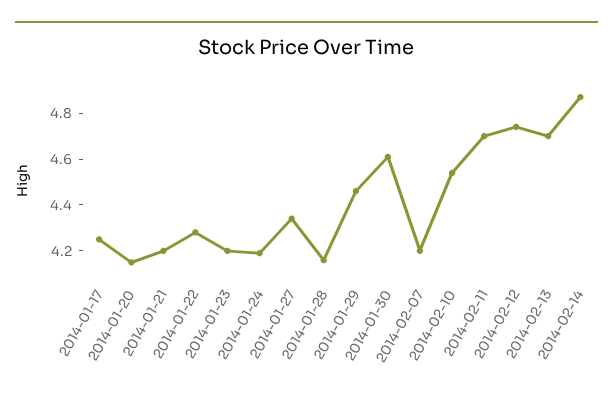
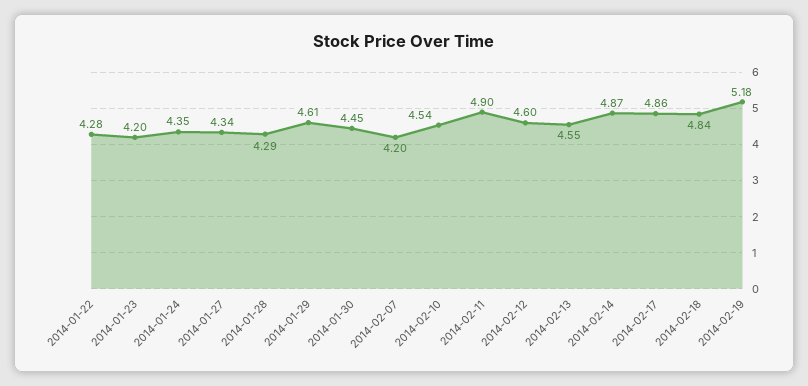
2014-01-17: 4.25 -> none
2014-01-20: 4.15 -> none
2014-01-21: 4.2 -> none
2014-01-24: 4.2 -> 4.35
2014-01-28: 4.15 -> 4.29
2014-01-29: 4.45 -> 4.61
2014-01-30: 4.6 -> 4.45
2014-02-11: 4.7 -> 4.9
2014-02-12: 4.75 -> 4.6
2014-02-13: 4.7 -> 4.55
2014-02-17: none -> 4.86
2014-02-18: none -> 4.84
2014-02-19: none -> 5.18

